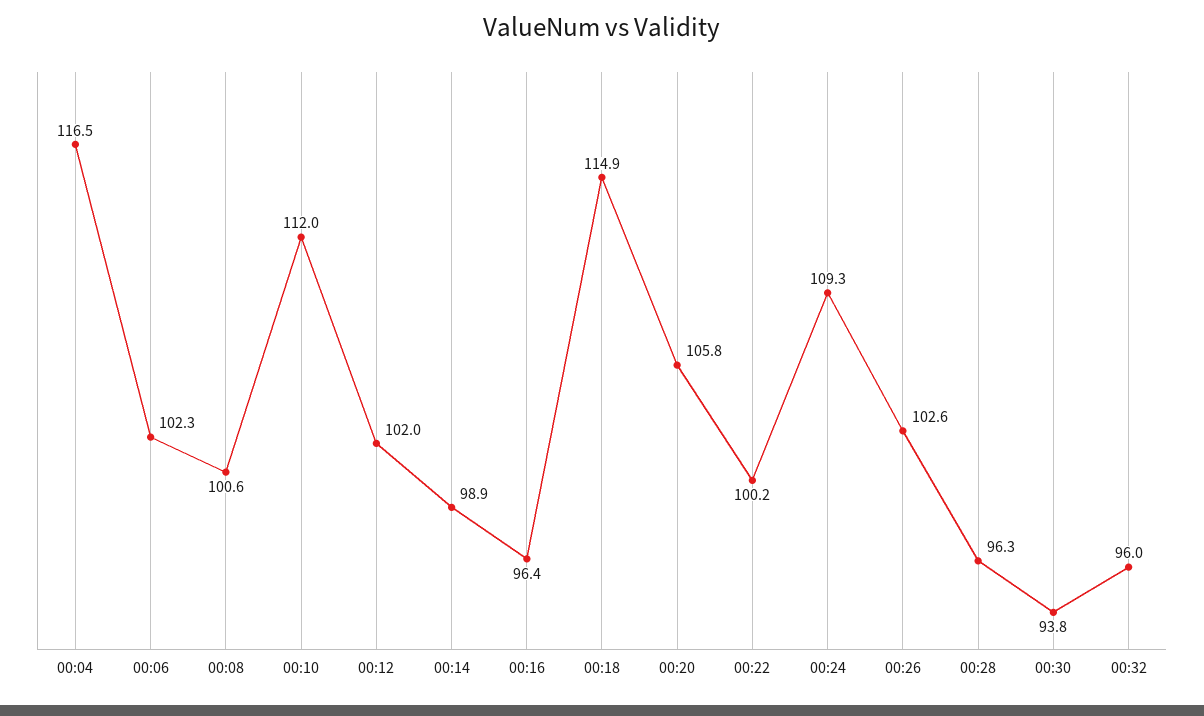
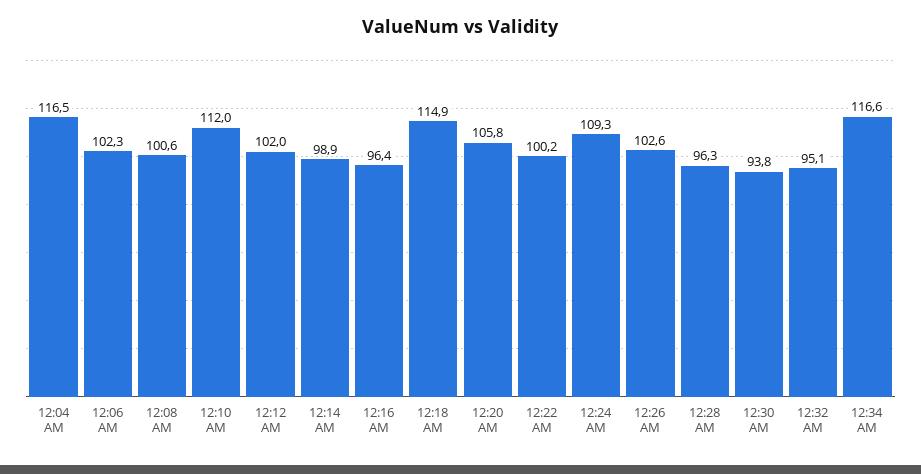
00:32: 96 -> 95.1
12:34 AM: none -> 116.6

